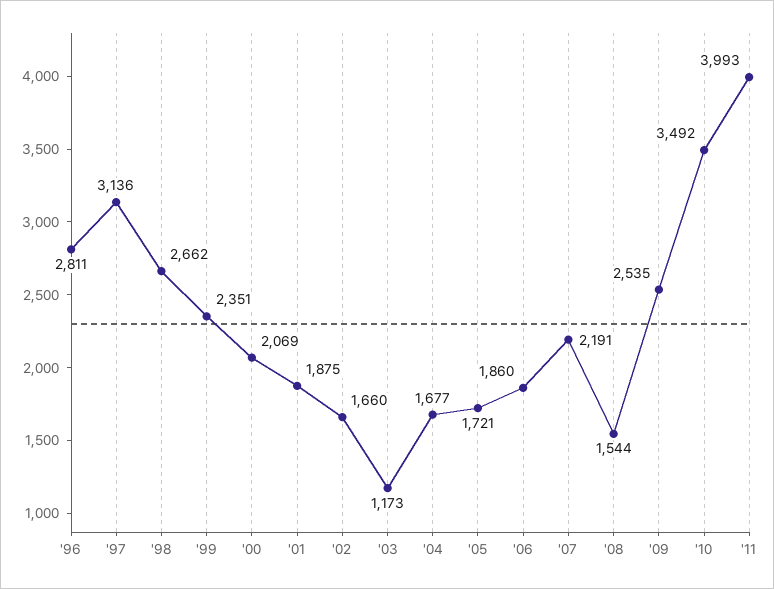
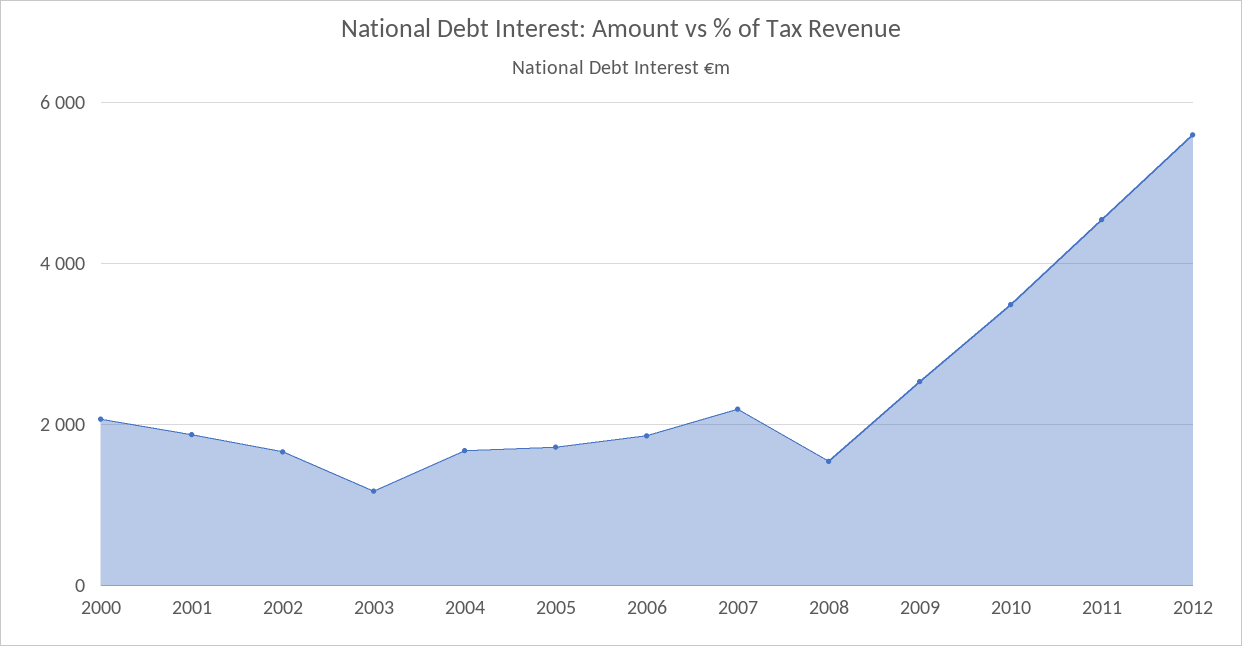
'96: 2811 -> none
'97: 3136 -> none
'98: 2662 -> none
'99: 2351 -> none
'11: 3993 -> 4600
2012: none -> 5600

